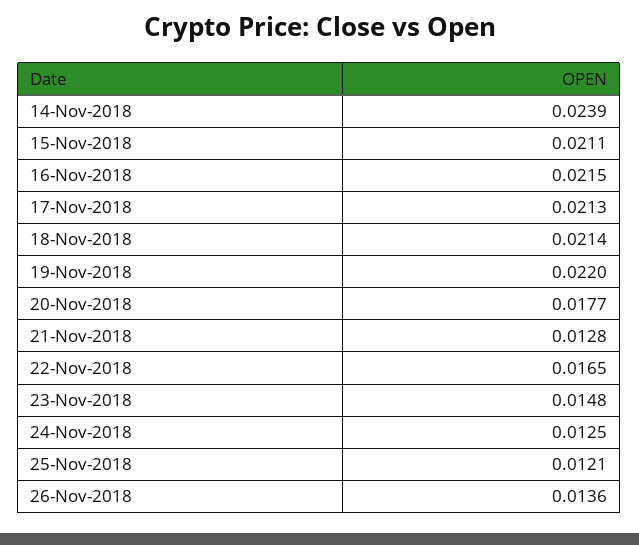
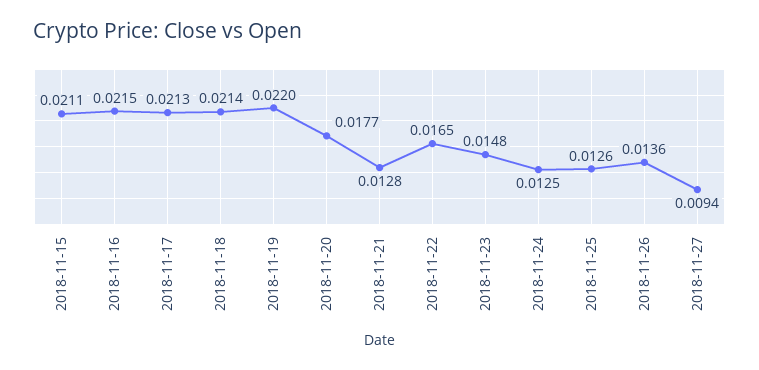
14-Nov-2018: 0.0239 -> none
25-Nov-2018: 0.0121 -> 0.0126
2018-11-27: none -> 0.0094

